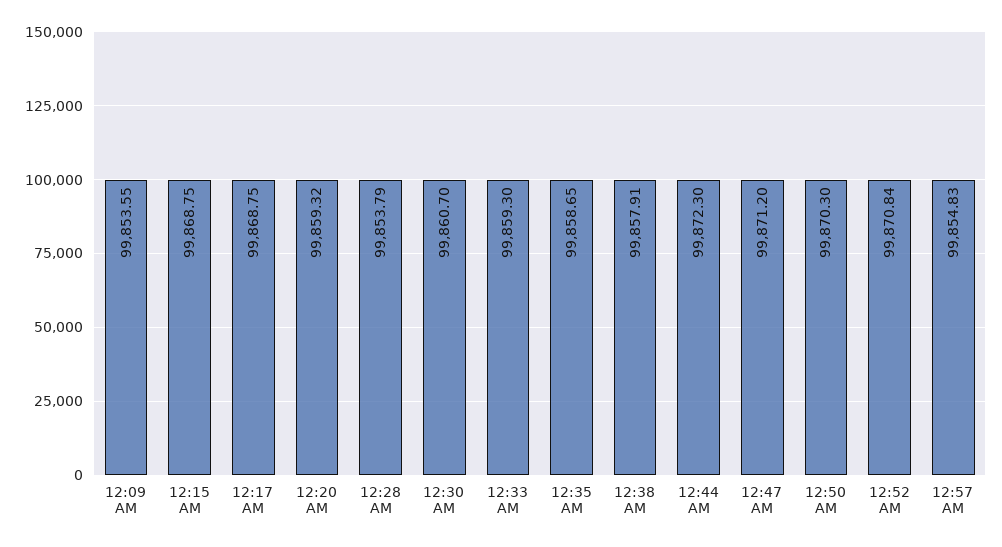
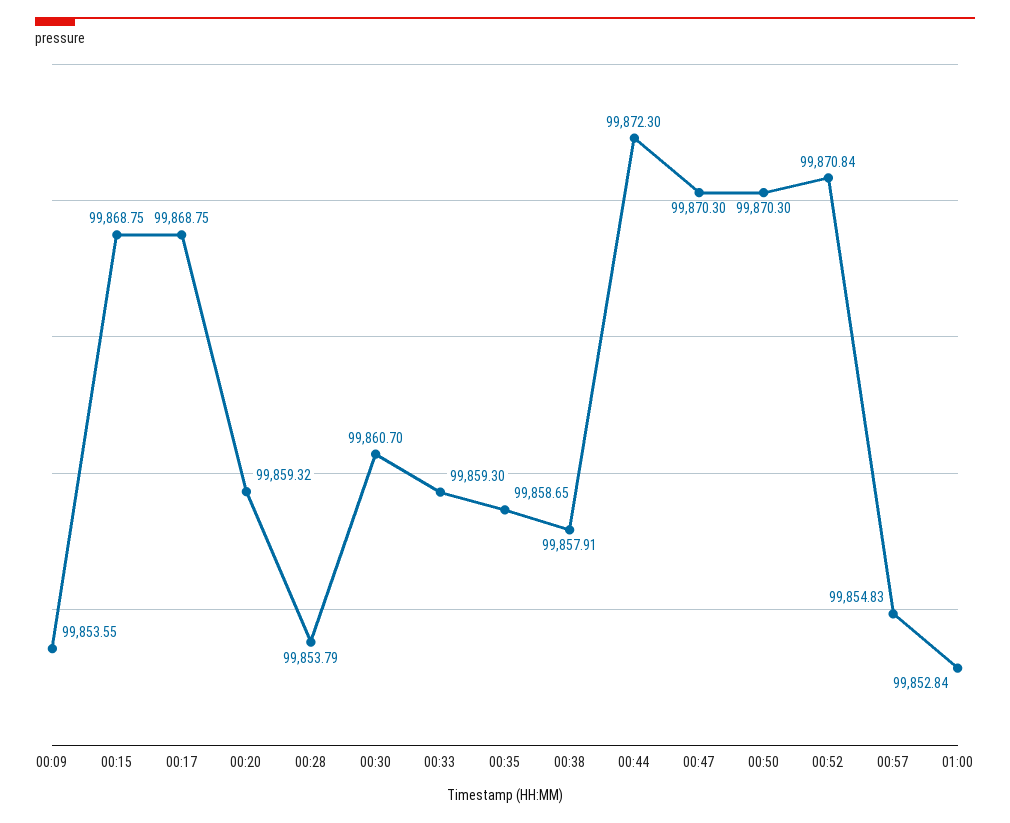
12:47 AM: 99871.2 -> 99870.3
01:00: none -> 99852.84

